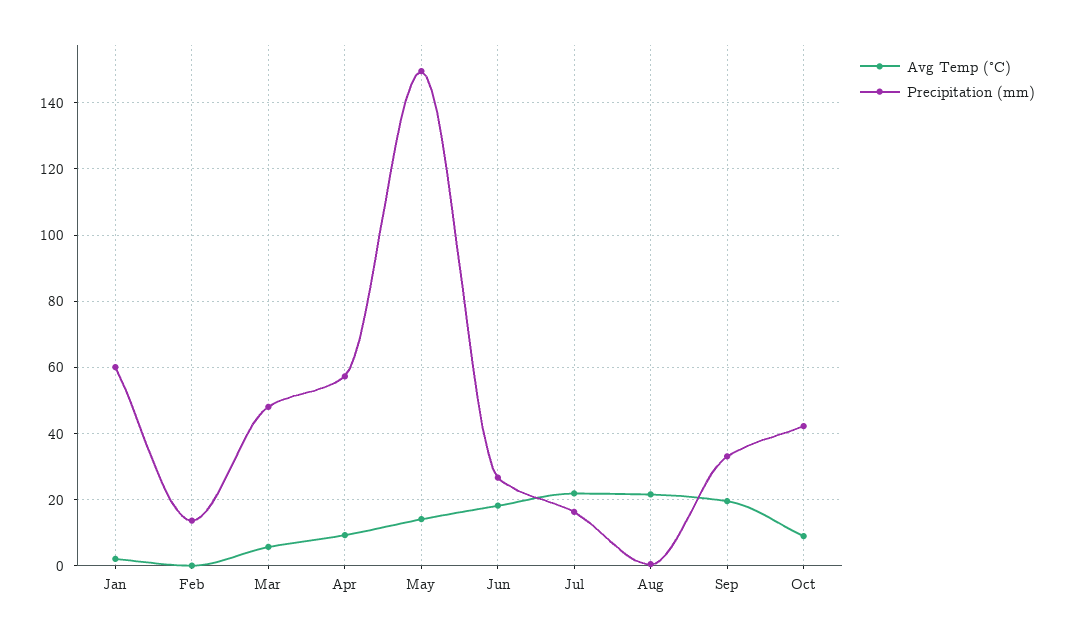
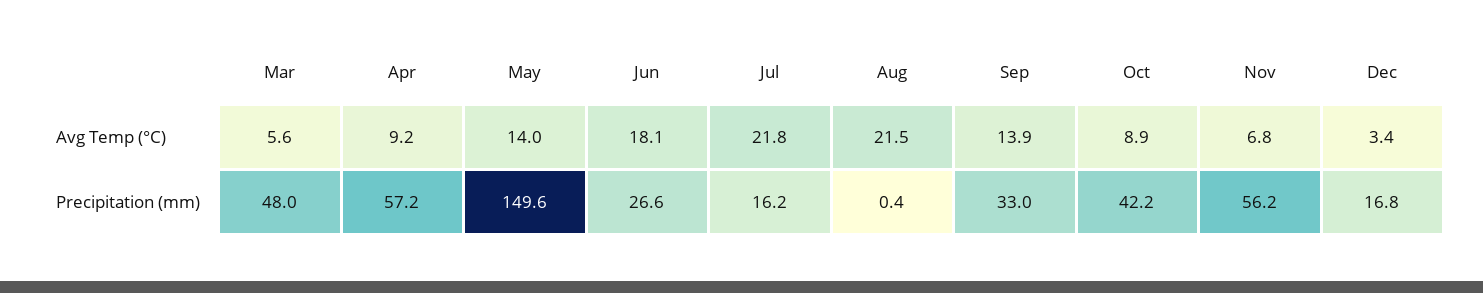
Avg Temp (°C), Jan: 2 -> none
Precipitation (mm), Jan: 60 -> none
Avg Temp (°C), Feb: 0 -> none
Precipitation (mm), Feb: 14 -> none
Avg Temp (°C), Sep: 20 -> 13.9
Avg Temp (°C), Nov: none -> 6.8
Avg Temp (°C), Dec: none -> 3.4
Precipitation (mm), Nov: none -> 56.2
Precipitation (mm), Dec: none -> 16.8

